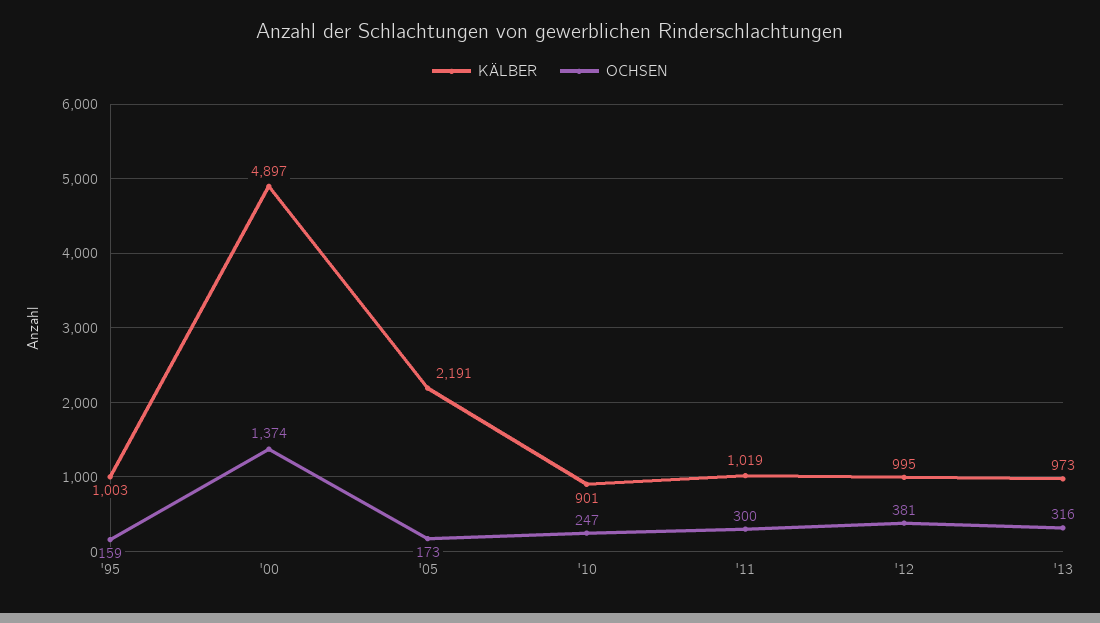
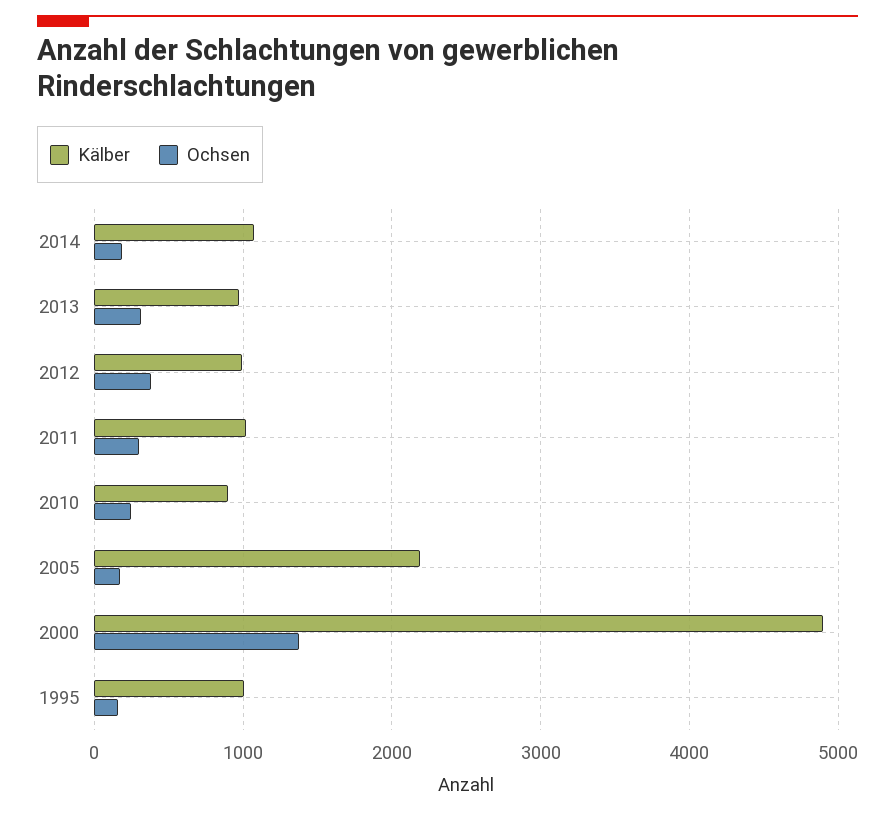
KÄLBER, 2014: none -> 1100
OCHSEN, 2014: none -> 200

